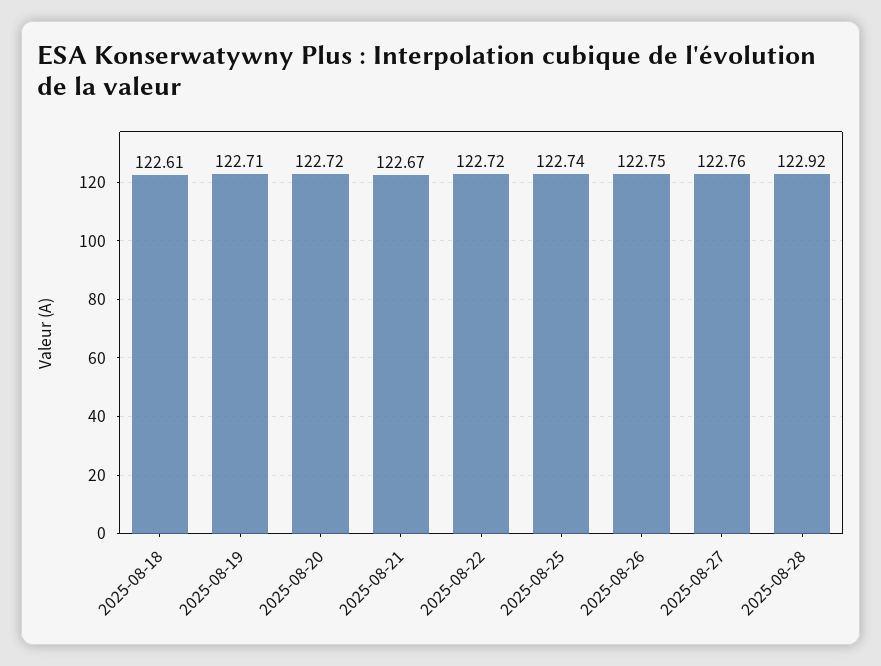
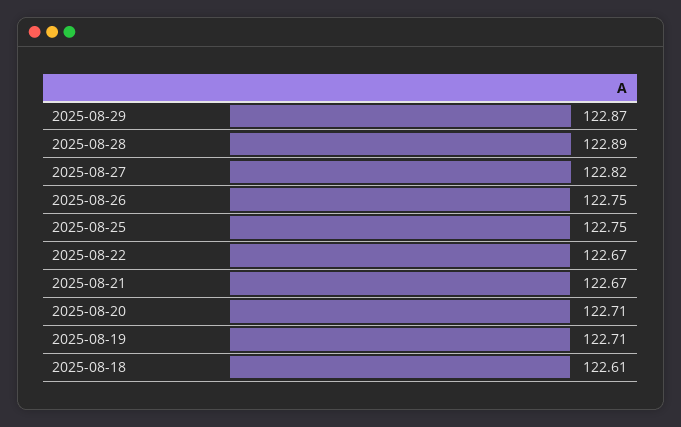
2025-08-20: 122.72 -> 122.71
2025-08-22: 122.72 -> 122.67
2025-08-25: 122.74 -> 122.75
2025-08-27: 122.76 -> 122.82
2025-08-28: 122.92 -> 122.89
2025-08-29: none -> 122.87

